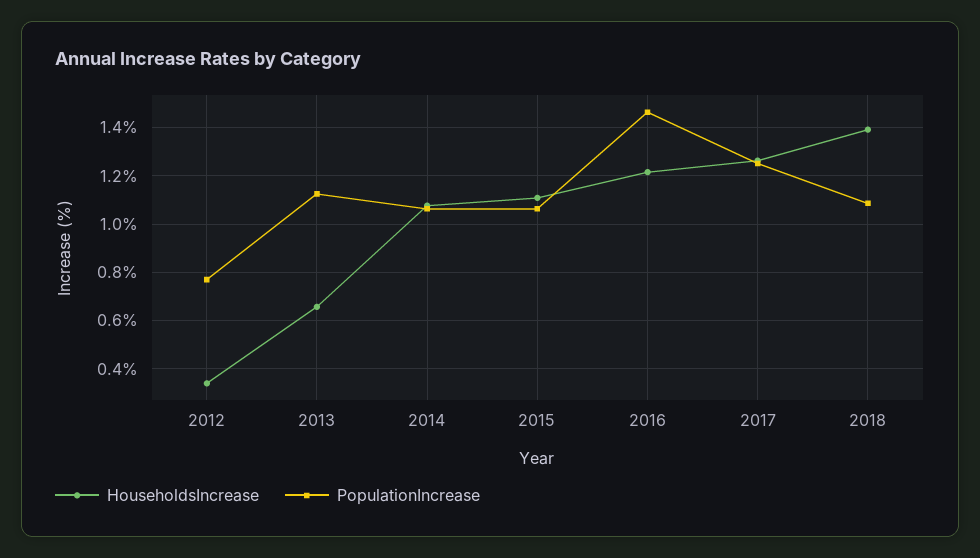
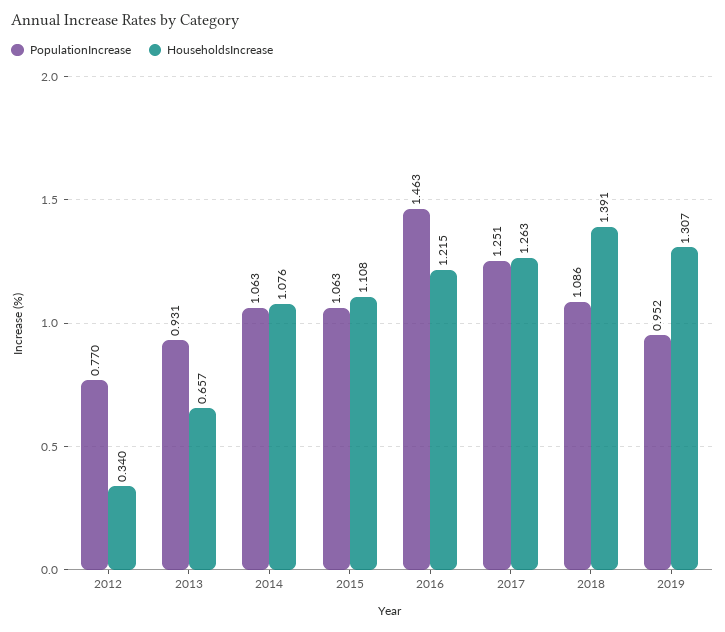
PopulationIncrease, 2013: 1.125 -> 0.931
PopulationIncrease, 2019: none -> 0.952
HouseholdsIncrease, 2019: none -> 1.307

